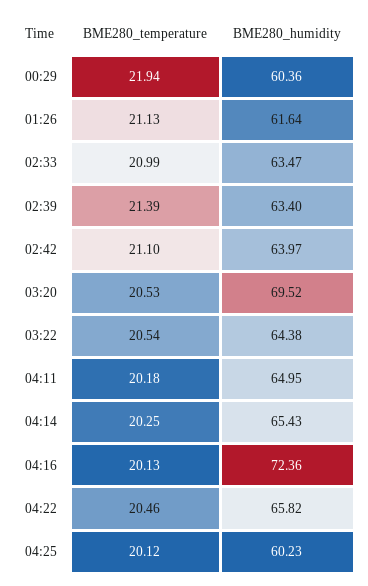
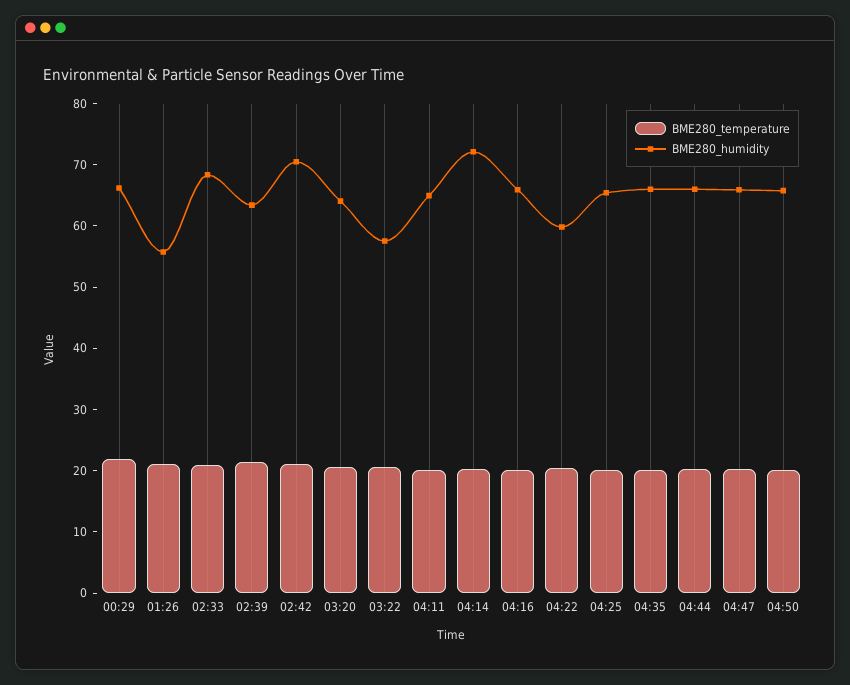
BME280_humidity, 00:29: 60.36 -> 66
BME280_humidity, 01:26: 61.64 -> 56
BME280_humidity, 02:33: 63.47 -> 68
BME280_humidity, 02:42: 63.97 -> 70
BME280_humidity, 03:20: 69.52 -> 64
BME280_humidity, 03:22: 64.38 -> 58
BME280_humidity, 04:14: 65.43 -> 72
BME280_humidity, 04:16: 72.36 -> 66
BME280_humidity, 04:22: 65.82 -> 60
BME280_humidity, 04:25: 60.23 -> 66
BME280_temperature, 04:35: none -> 20
BME280_humidity, 04:35: none -> 66
BME280_temperature, 04:44: none -> 20
BME280_humidity, 04:44: none -> 66
BME280_temperature, 04:47: none -> 20
BME280_humidity, 04:47: none -> 66
BME280_temperature, 04:50: none -> 20
BME280_humidity, 04:50: none -> 66

